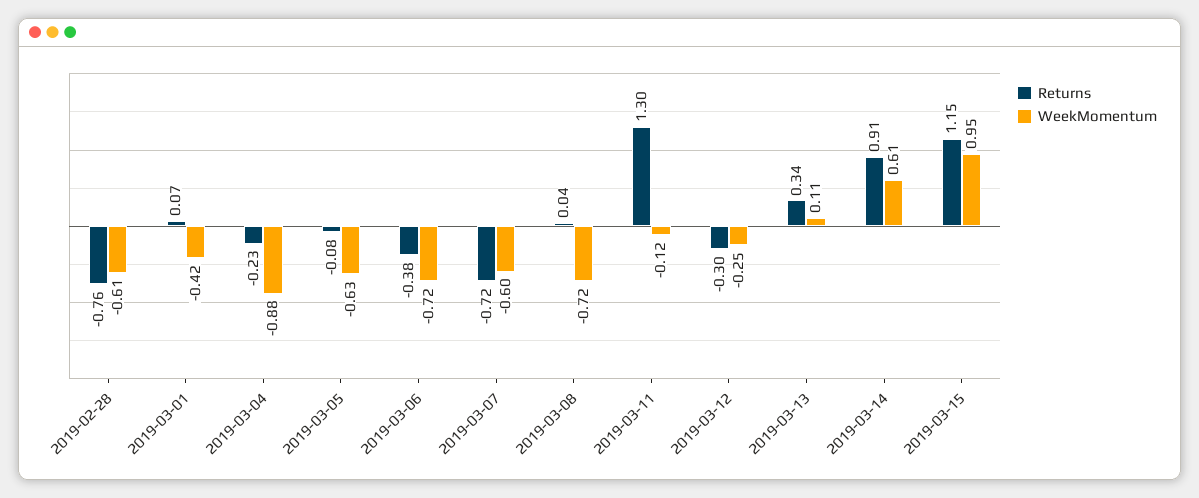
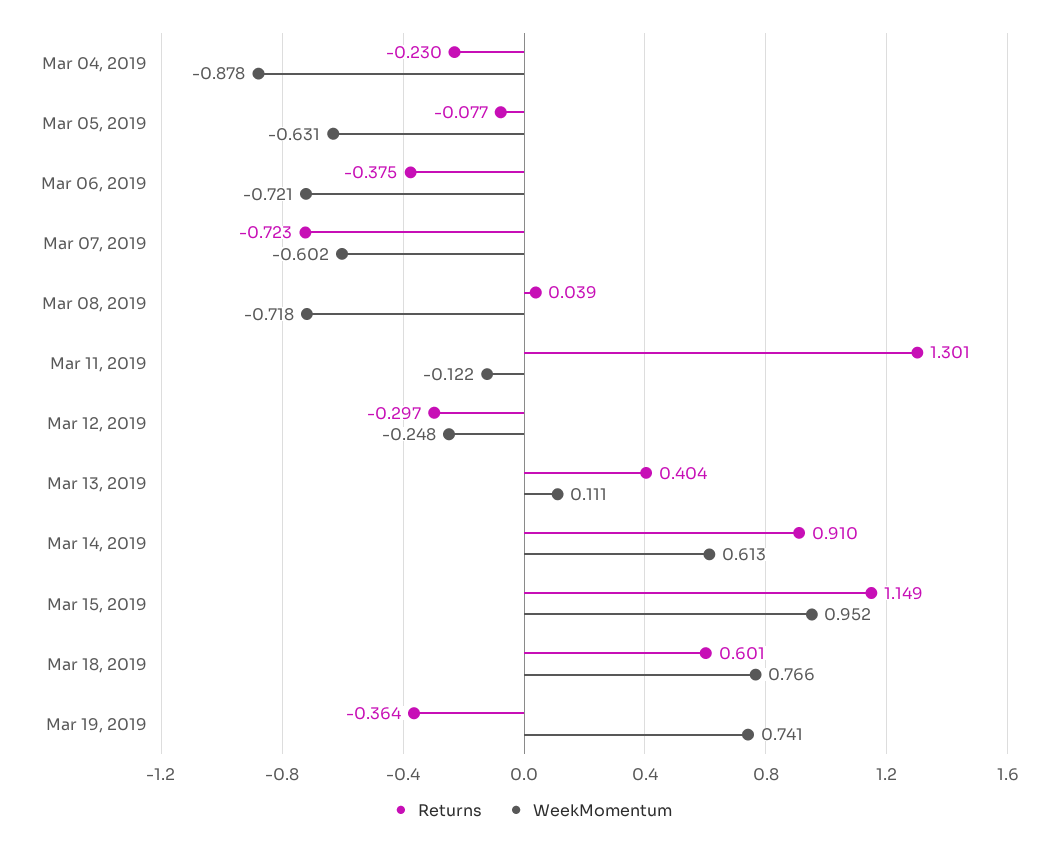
Returns, 2019-02-28: -0.76 -> none
WeekMomentum, 2019-02-28: -0.61 -> none
Returns, 2019-03-01: 0.07 -> none
WeekMomentum, 2019-03-01: -0.42 -> none
Returns, 2019-03-13: 0.34 -> 0.404
Returns, Mar 18, 2019: none -> 0.601
WeekMomentum, Mar 18, 2019: none -> 0.766
Returns, Mar 19, 2019: none -> -0.364
WeekMomentum, Mar 19, 2019: none -> 0.741

